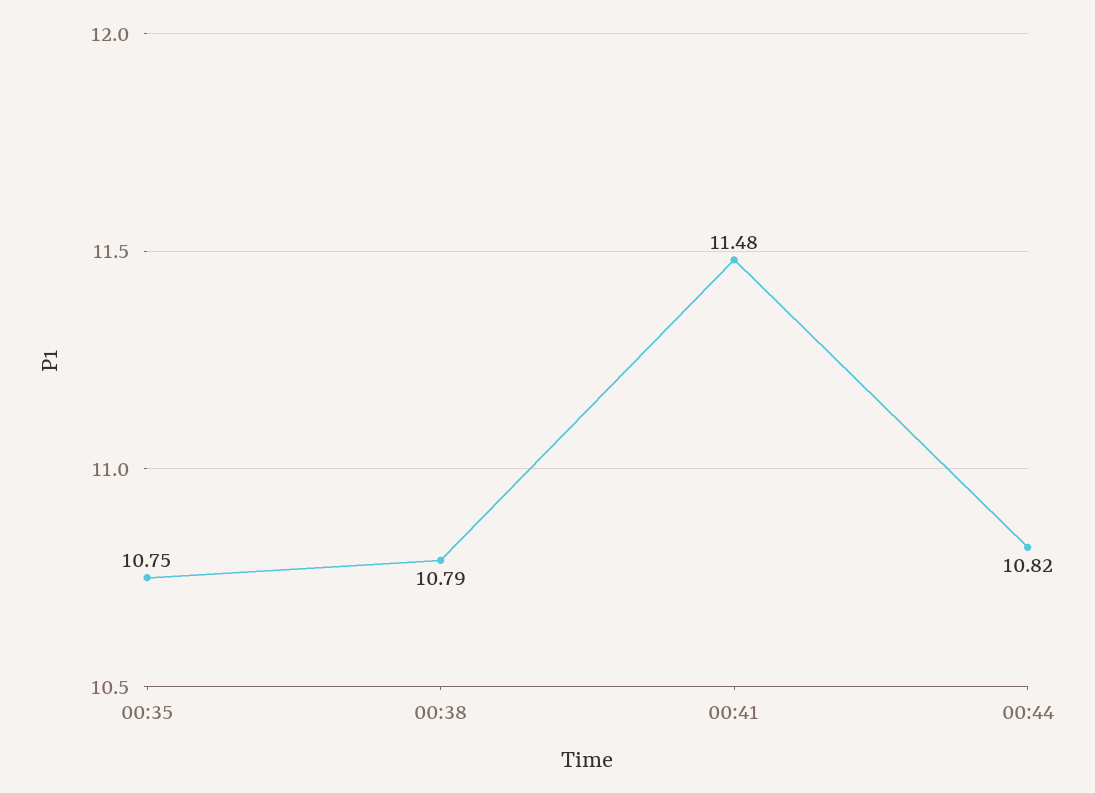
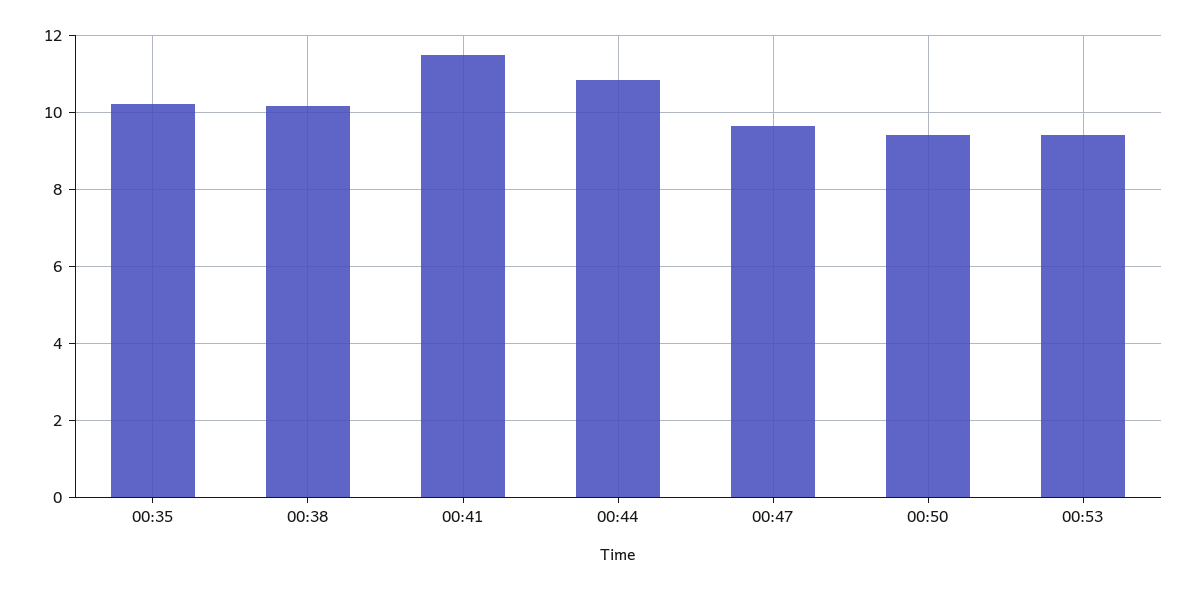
00:35: 10.75 -> 10.2
00:38: 10.79 -> 10.2
00:47: none -> 9.6
00:50: none -> 9.4
00:53: none -> 9.4

